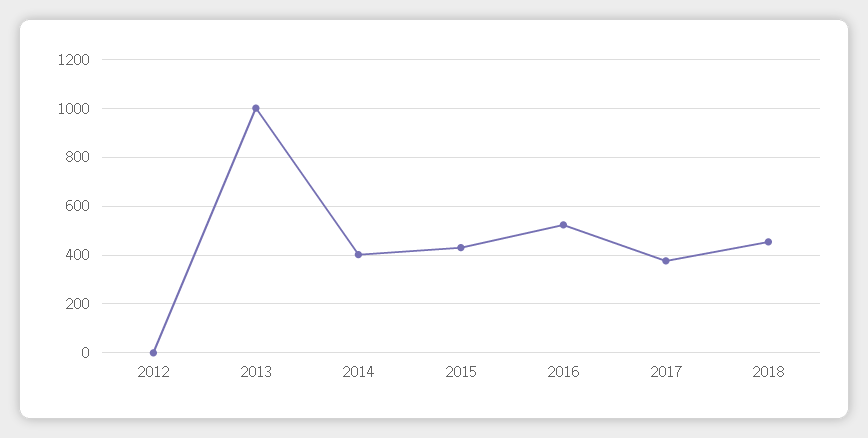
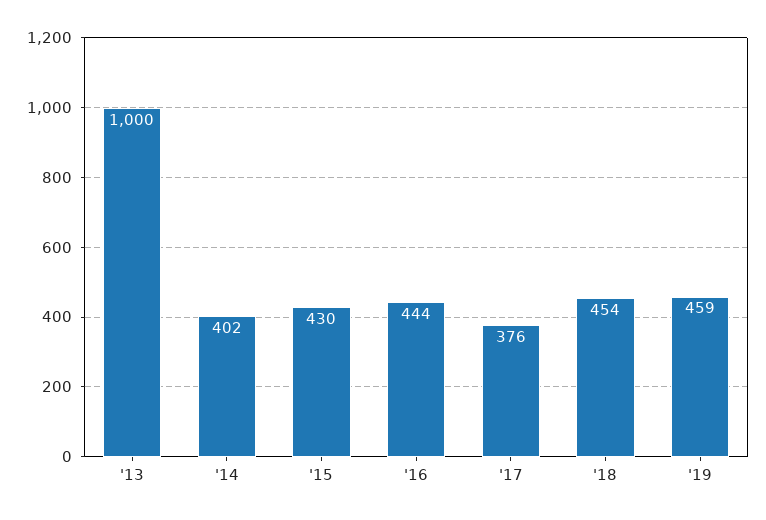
2012: 0 -> none
2016: 525 -> 444
'19: none -> 459

